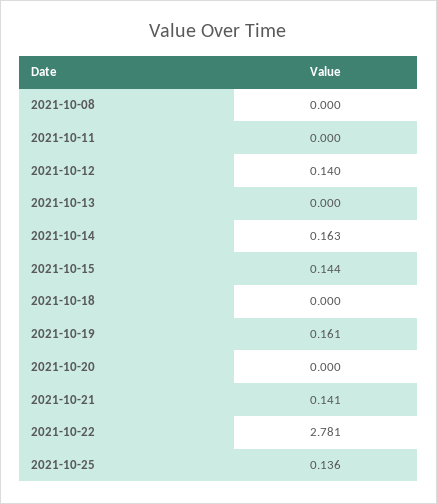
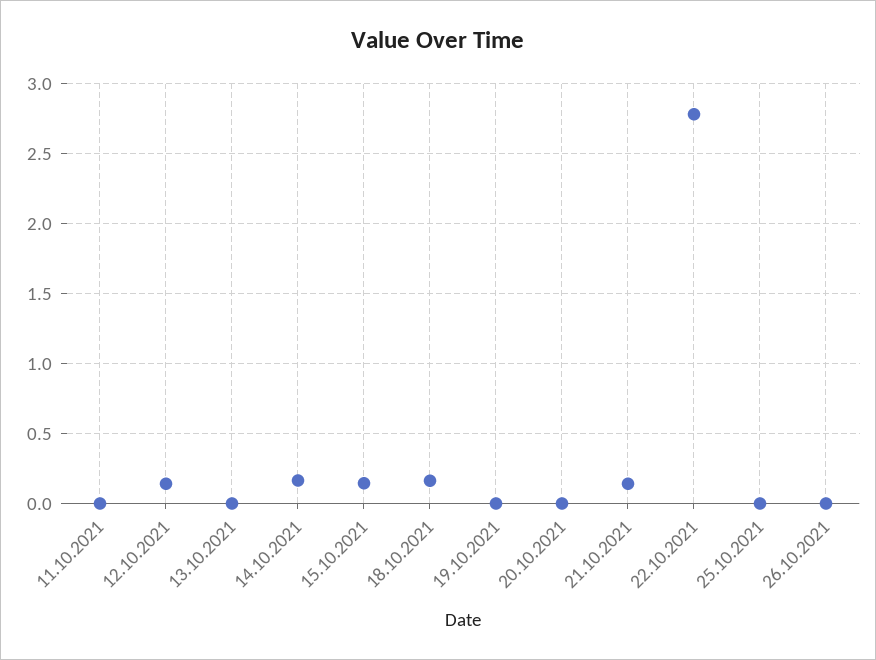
2021-10-08: 0 -> none
2021-10-18: 0 -> 0.15
2021-10-19: 0.161 -> 0
2021-10-25: 0.136 -> 0
26.10.2021: none -> 0

